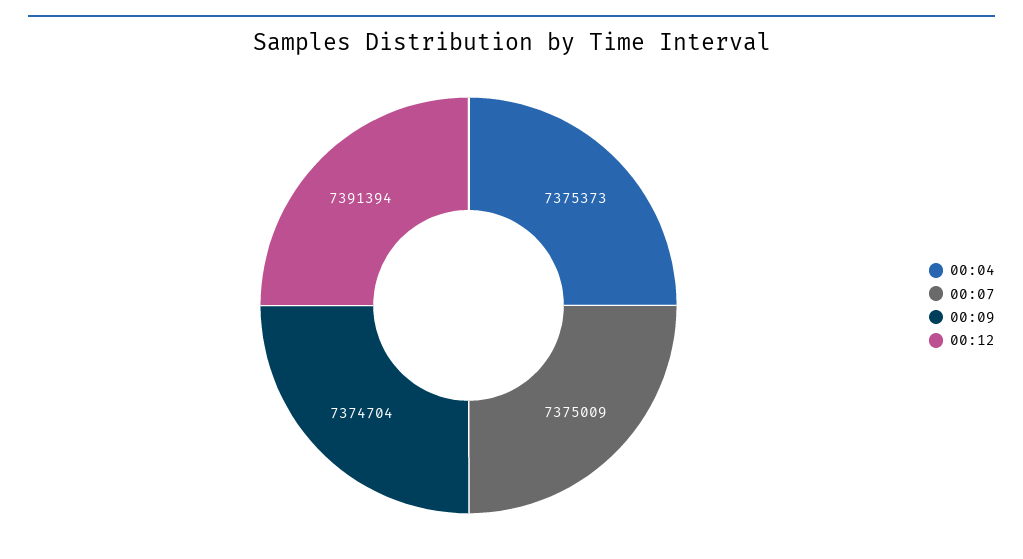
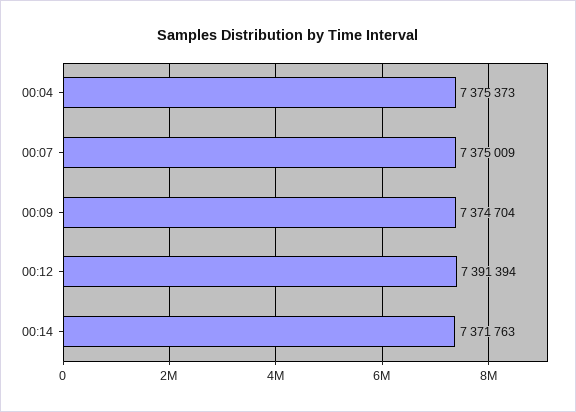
00:14: none -> 7371763

